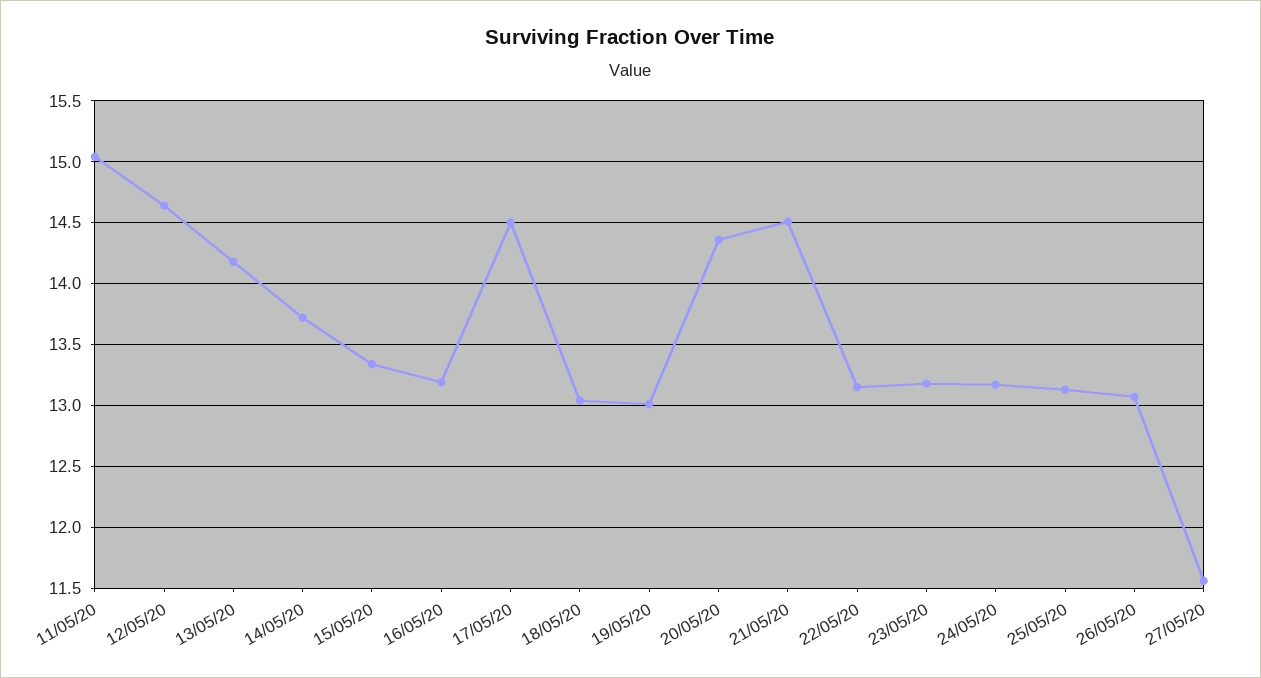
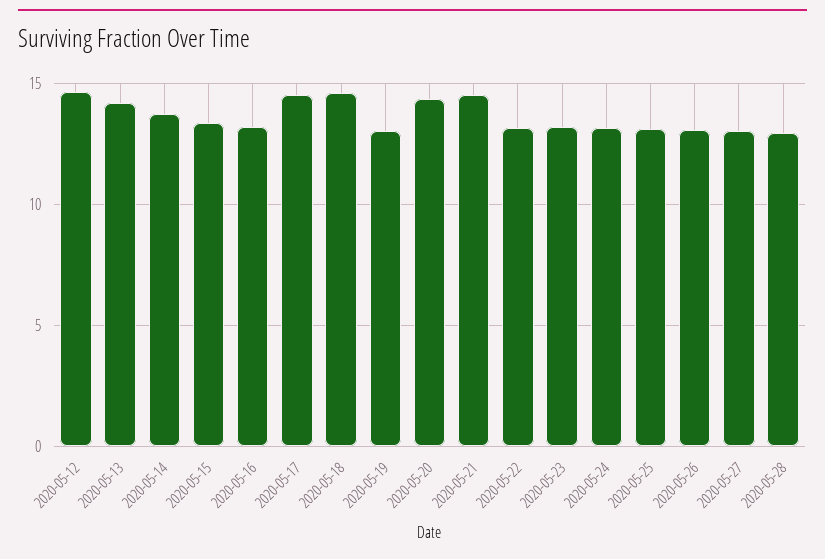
11/05/20: 15.05 -> none
18/05/20: 13.05 -> 14.5
27/05/20: 11.55 -> 13
2020-05-28: none -> 13

